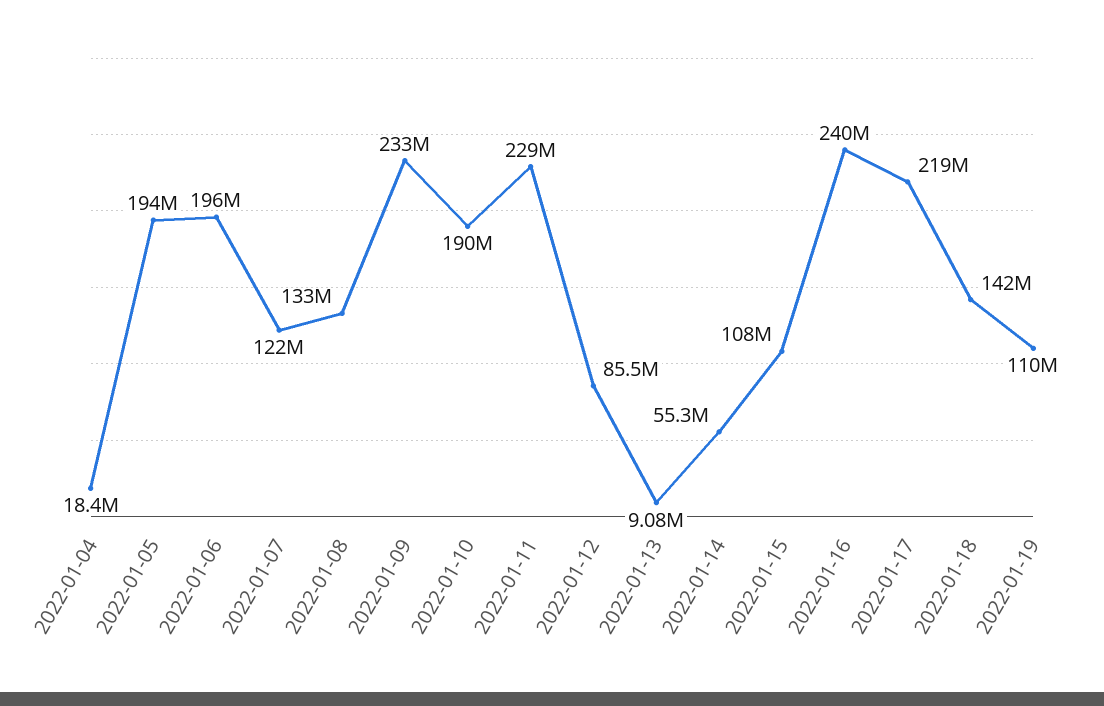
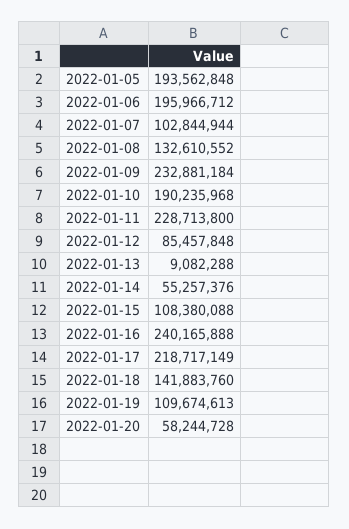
2022-01-04: 18400000 -> none
2022-01-07: 122000000 -> 102844944
2022-01-20: none -> 58244728

